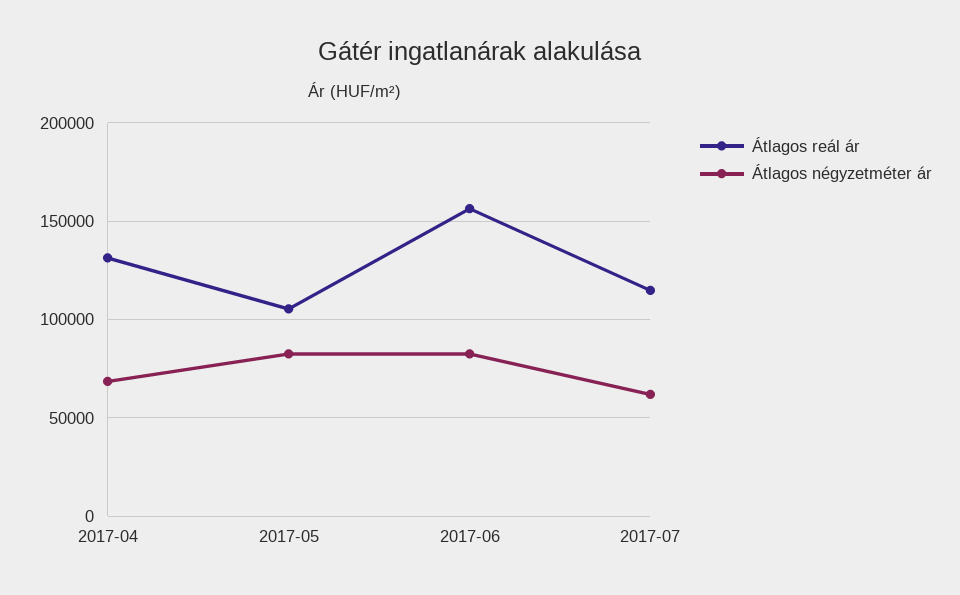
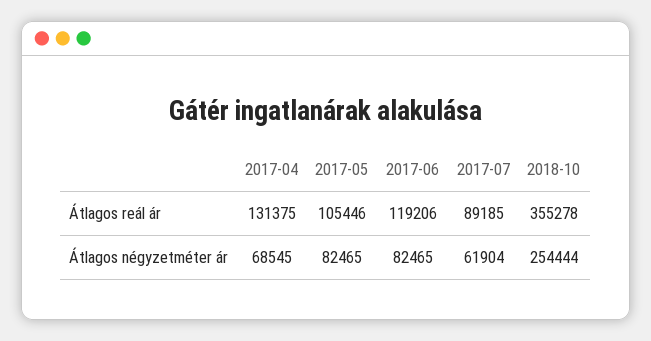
Átlagos reál ár, 2017-06: 155000 -> 119206
Átlagos reál ár, 2017-07: 115000 -> 89185
Átlagos reál ár, 2018-10: none -> 355278
Átlagos négyzetméter ár, 2018-10: none -> 254444

